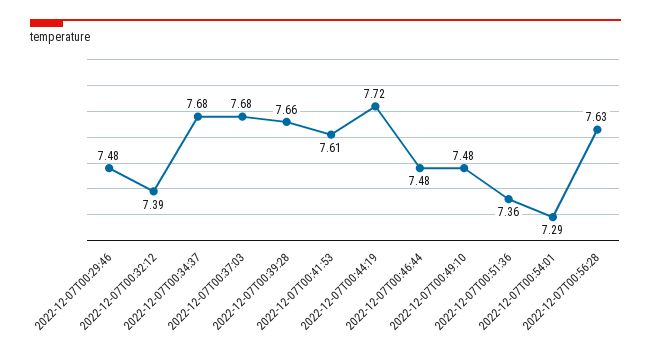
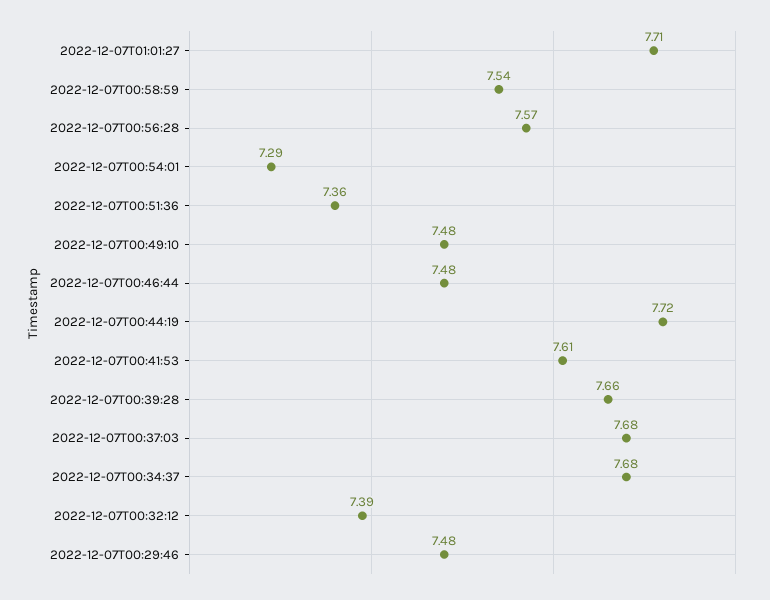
2022-12-07T00:56:28: 7.63 -> 7.57
2022-12-07T01:01:27: none -> 7.71
2022-12-07T00:58:59: none -> 7.54

